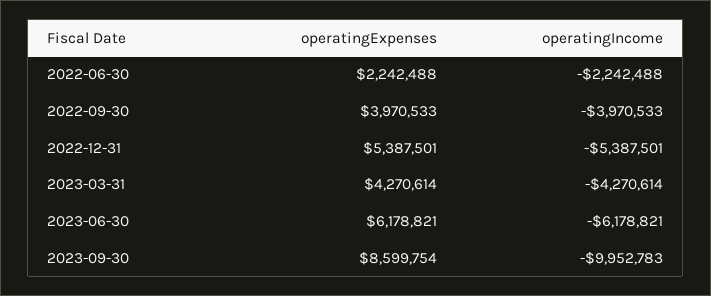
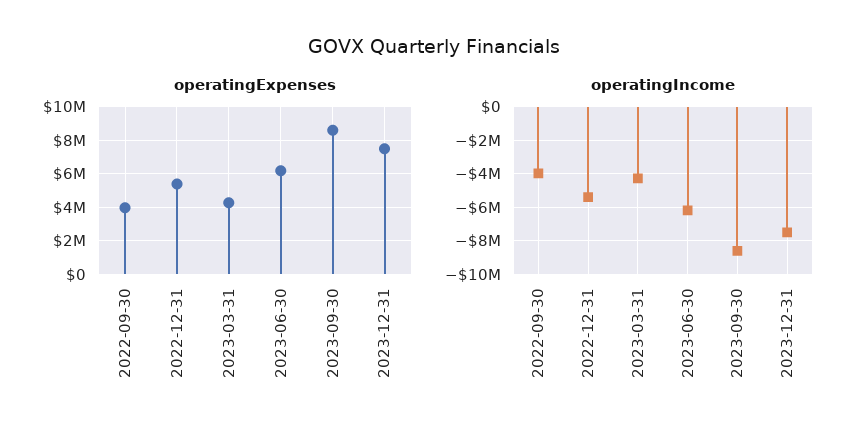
operatingExpenses, 2022-06-30: 2242488 -> none
operatingIncome, 2022-06-30: -2242488 -> none
operatingIncome, 2023-09-30: -9952783 -> -8500000
operatingExpenses, 2023-12-31: none -> 7500000
operatingIncome, 2023-12-31: none -> -7500000

